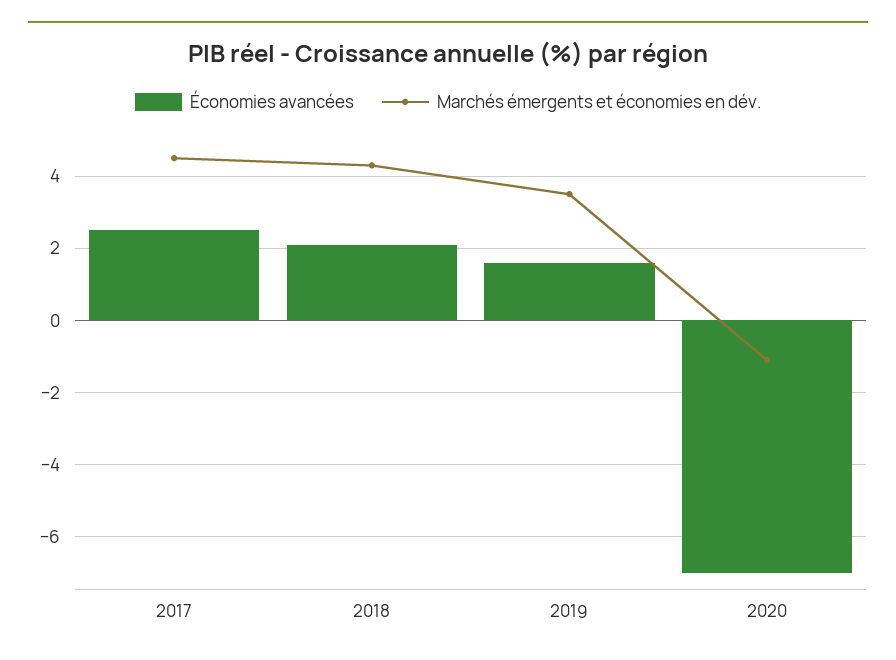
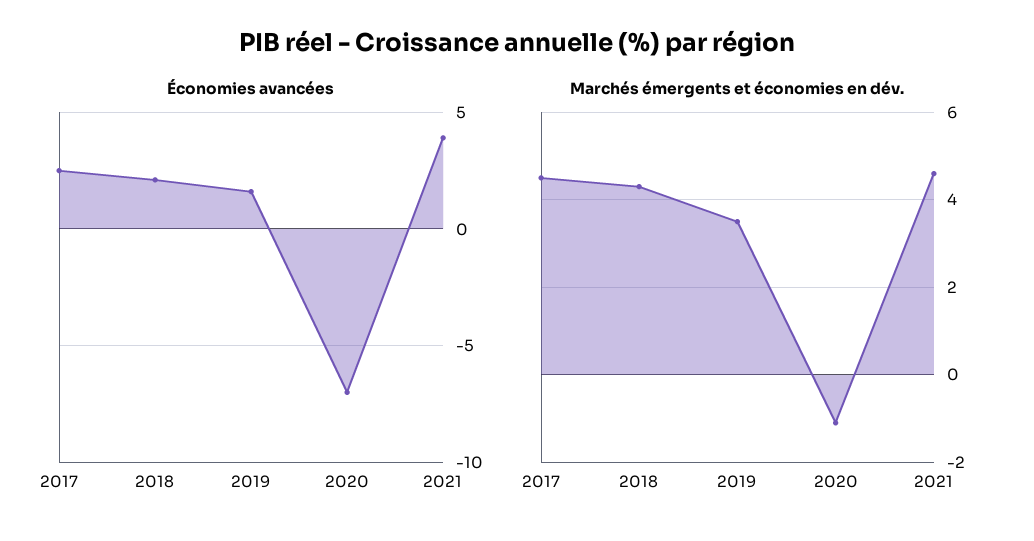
Économies avancées, 2021: none -> 4
Marchés émergents et économies en dév., 2021: none -> 4.5

